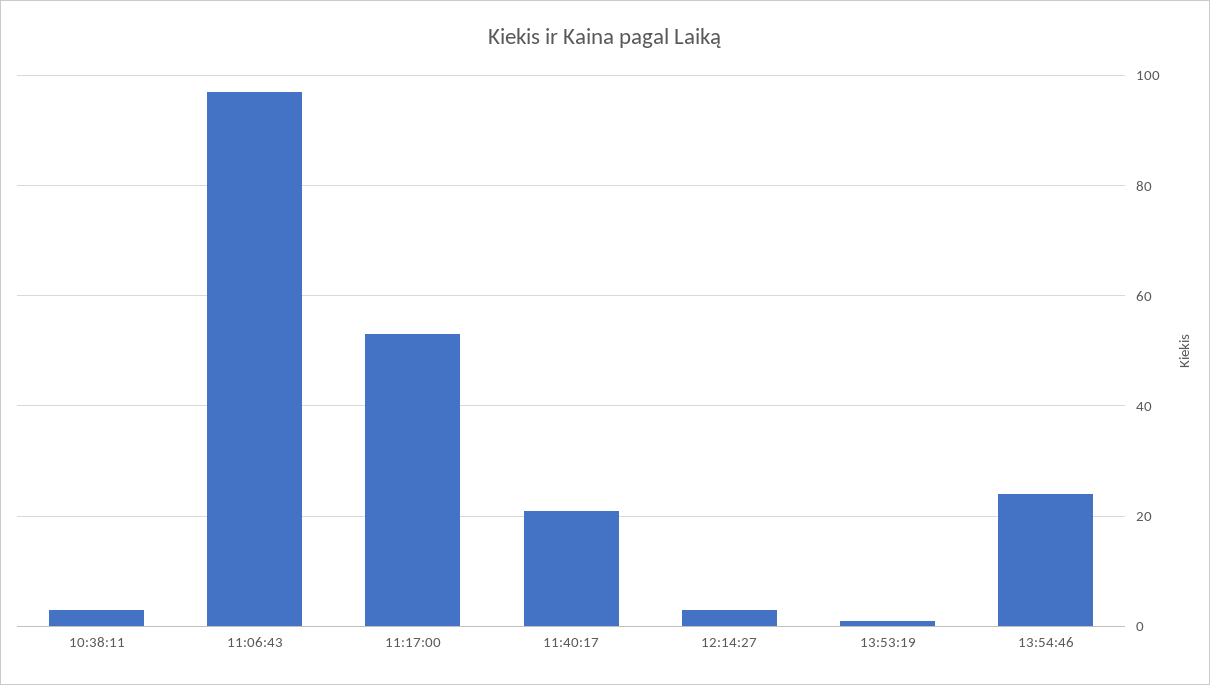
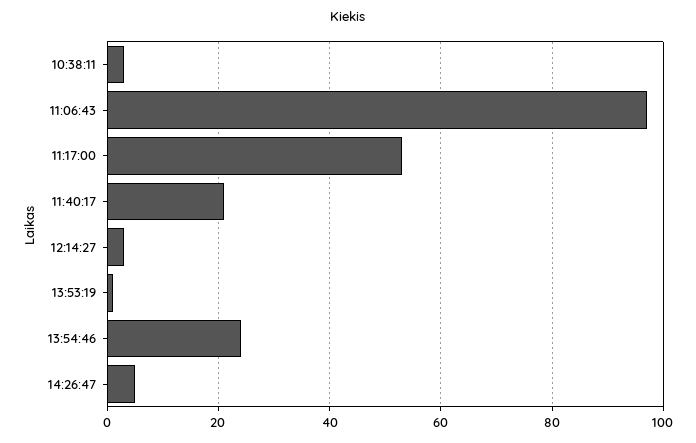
14:26:47: none -> 5

